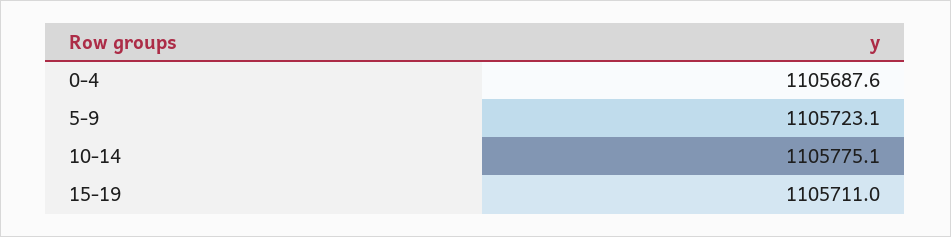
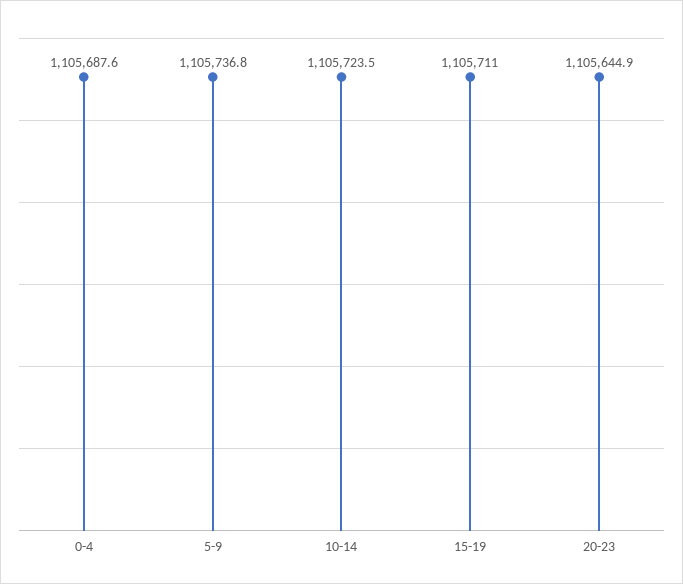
5-9: 1105723.1 -> 1105736.8
10-14: 1105775.1 -> 1105723.5
20-23: none -> 1105644.9

